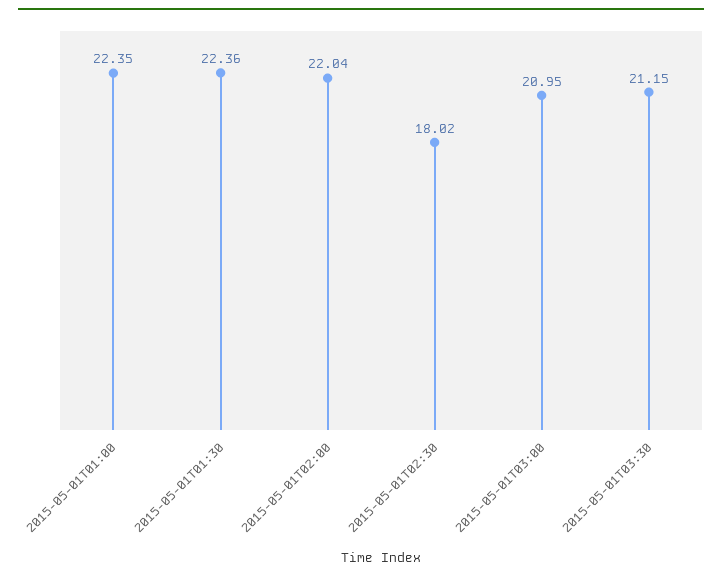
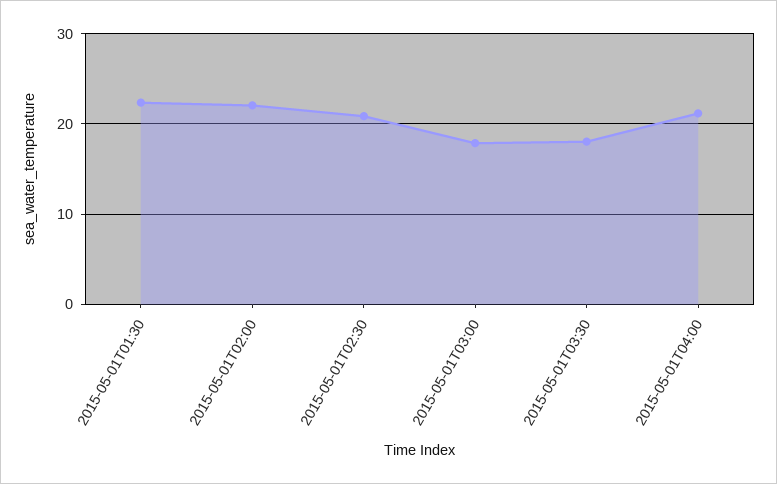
2015-05-01T01:00: 22.35 -> none
2015-05-01T02:30: 18.02 -> 21
2015-05-01T03:00: 20.95 -> 18
2015-05-01T03:30: 21.15 -> 18
2015-05-01T04:00: none -> 21

